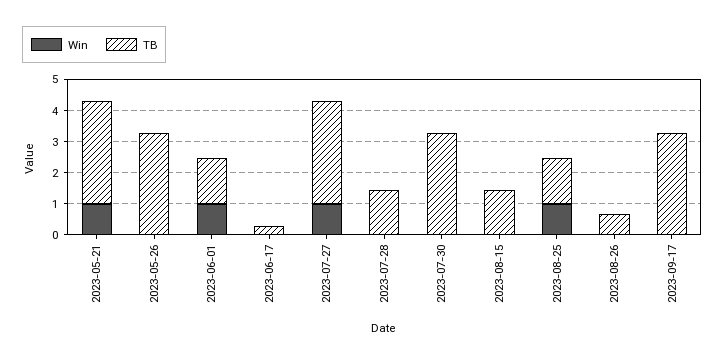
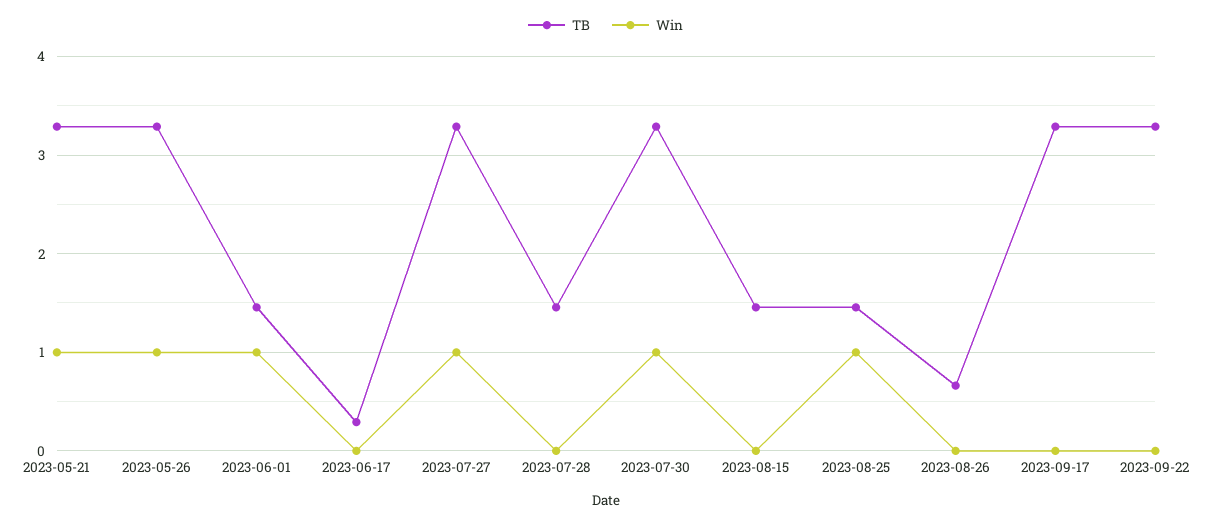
Win, 2023-05-26: 0 -> 1
Win, 2023-07-30: 0 -> 1
TB, 2023-09-22: none -> 3.3
Win, 2023-09-22: none -> 0

